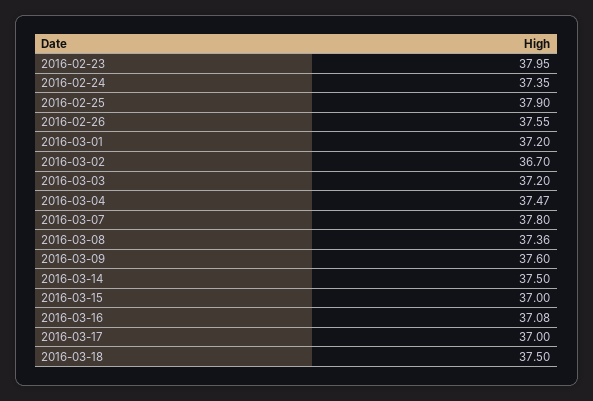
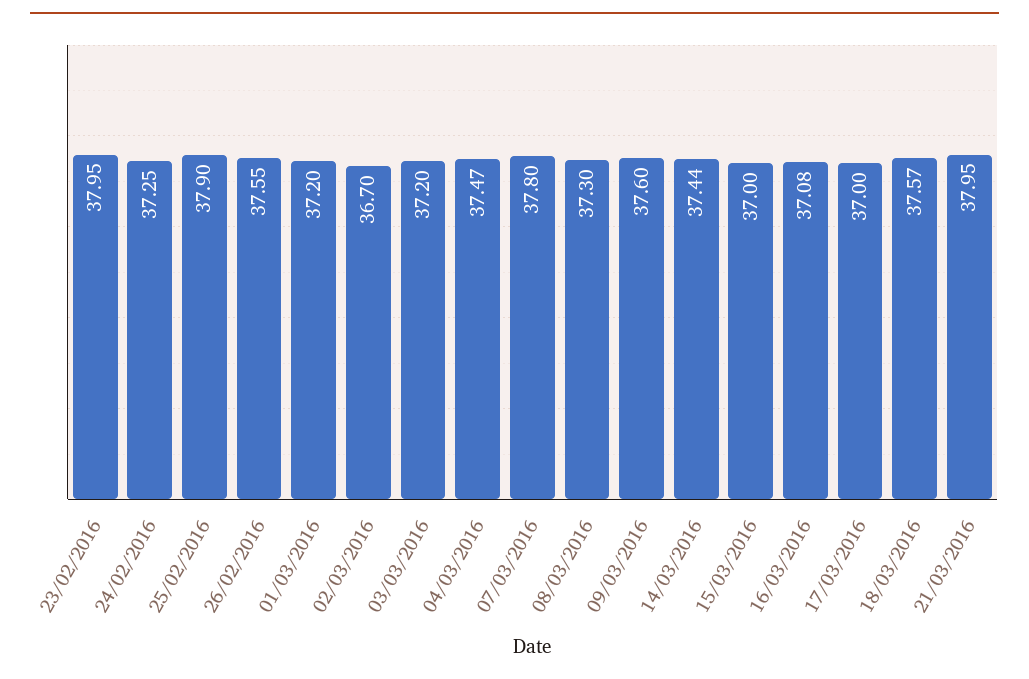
2016-02-24: 37.35 -> 37.25
2016-03-08: 37.36 -> 37.3
2016-03-14: 37.5 -> 37.44
2016-03-18: 37.5 -> 37.57
21/03/2016: none -> 37.95

